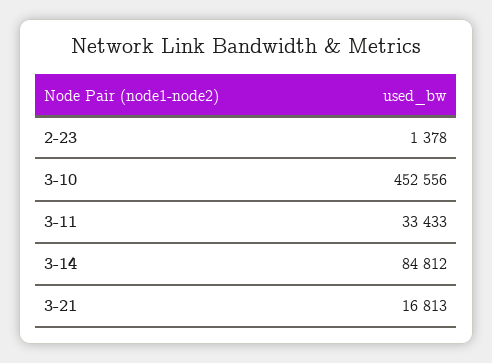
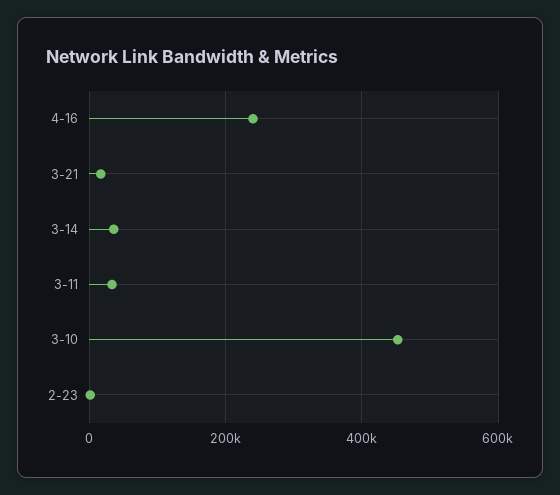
3-14: 84812 -> 40000
4-16: none -> 240000

